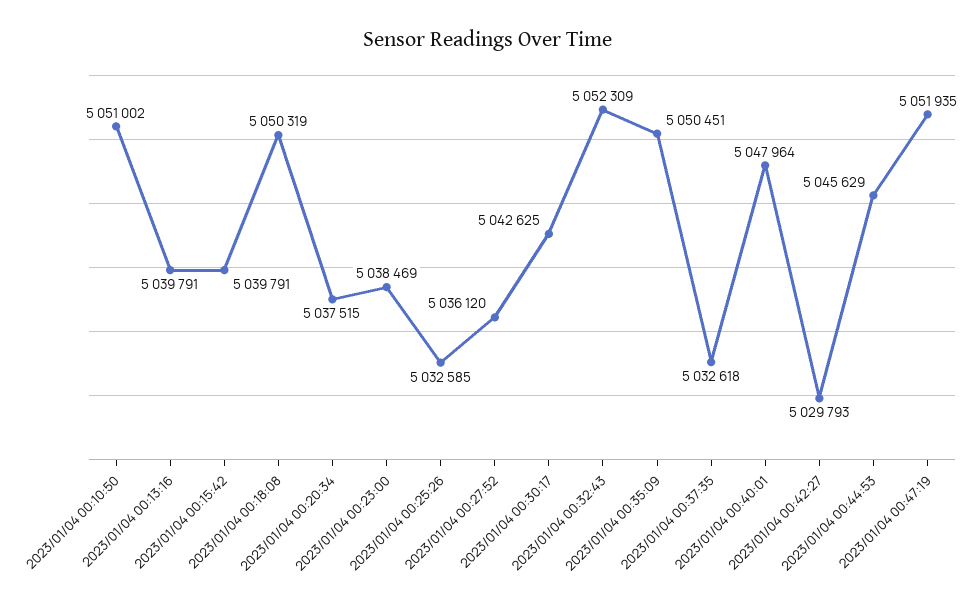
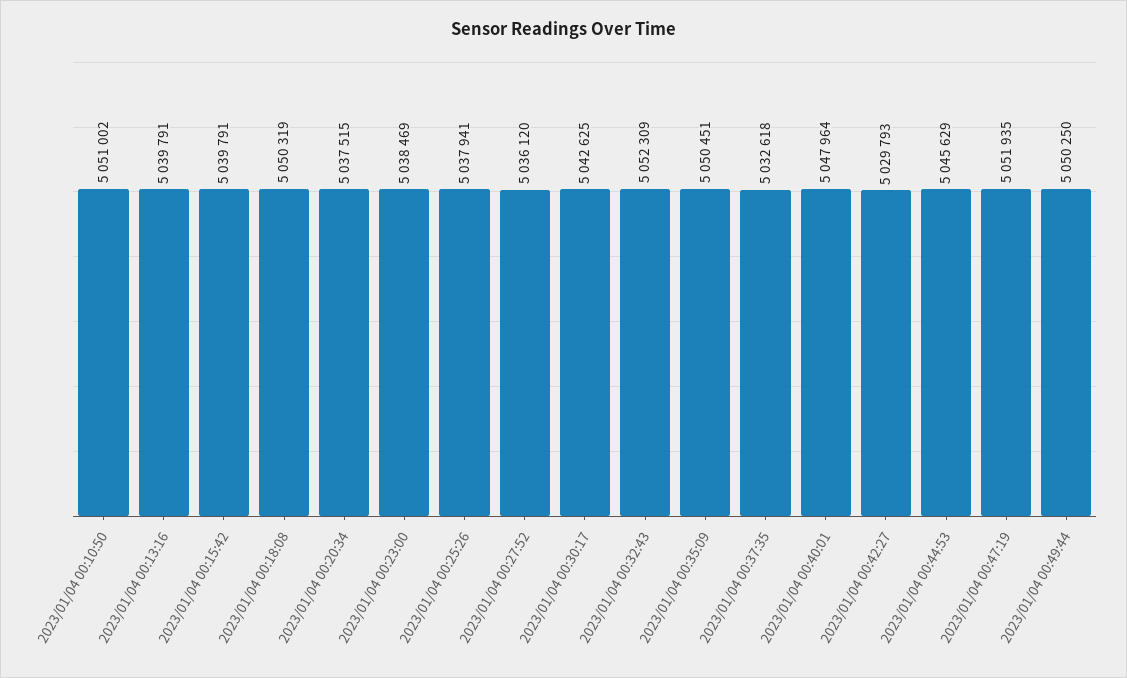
2023/01/04 00:25:26: 5032585 -> 5037941
2023/01/04 00:49:44: none -> 5050250

